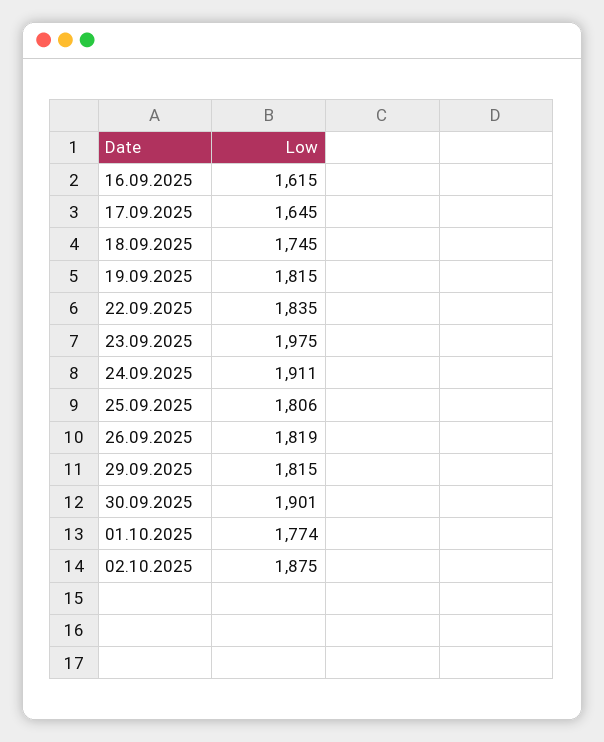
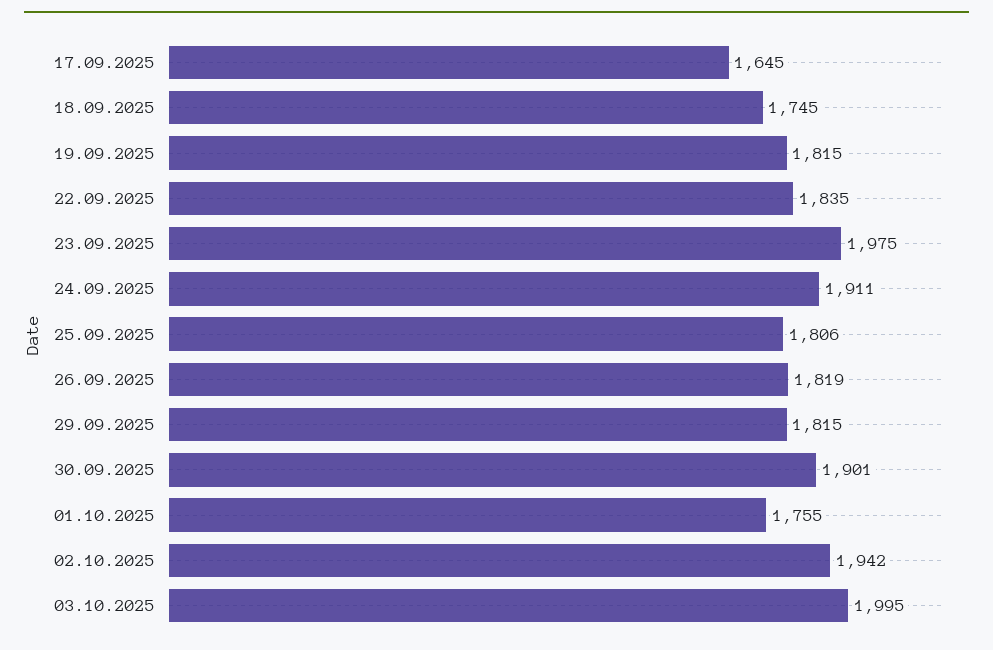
16.09.2025: 1615 -> none
01.10.2025: 1774 -> 1755
02.10.2025: 1875 -> 1942
03.10.2025: none -> 1995

